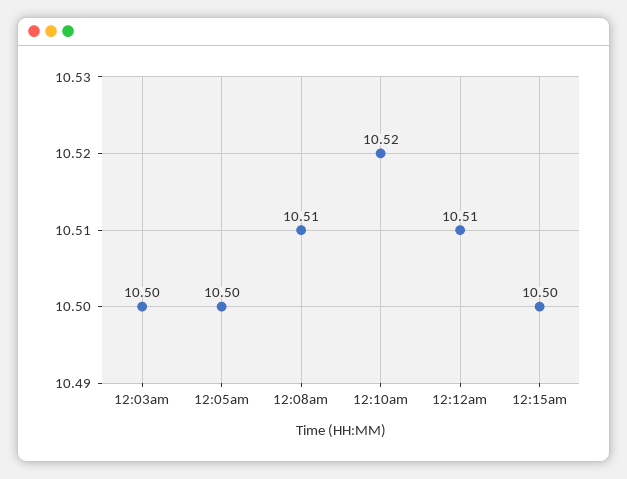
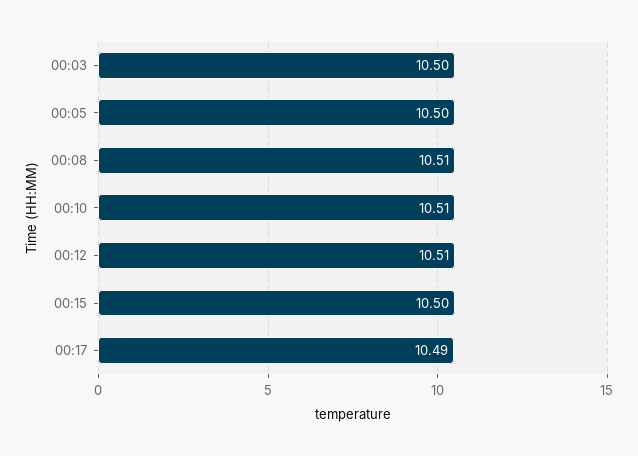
12:10am: 10.52 -> 10.51
00:17: none -> 10.49

